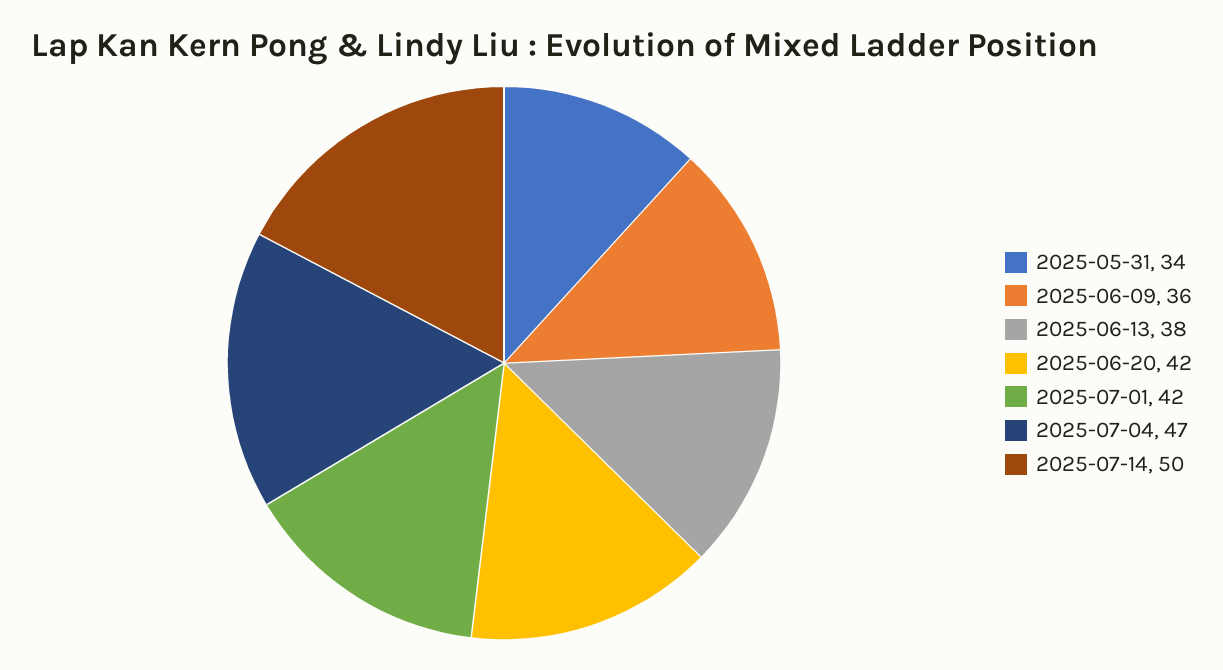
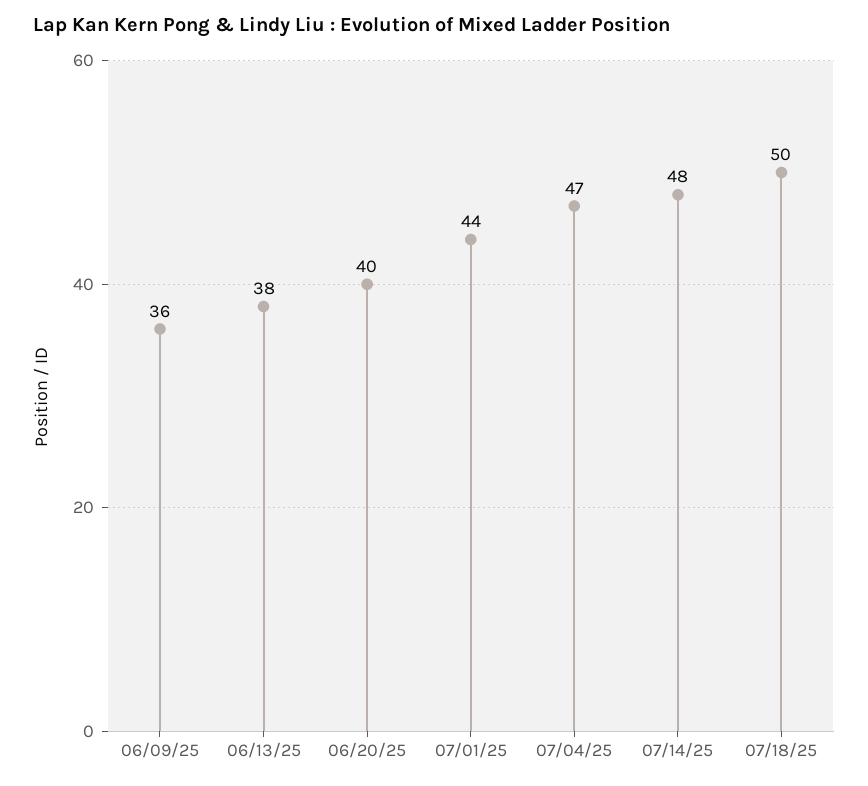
2025-05-31: 34 -> none
2025-06-20: 42 -> 40
2025-07-01: 42 -> 44
2025-07-14: 50 -> 48
07/18/25: none -> 50

